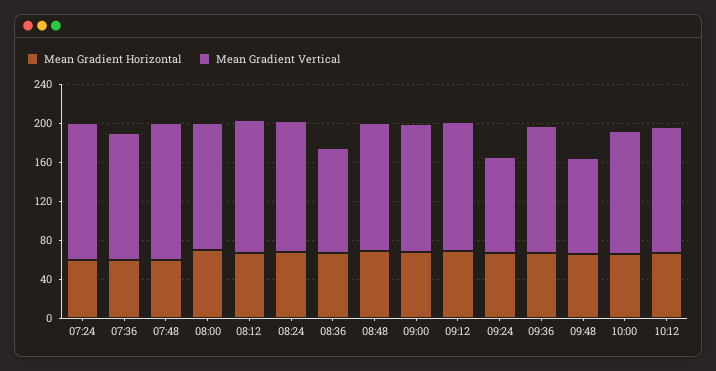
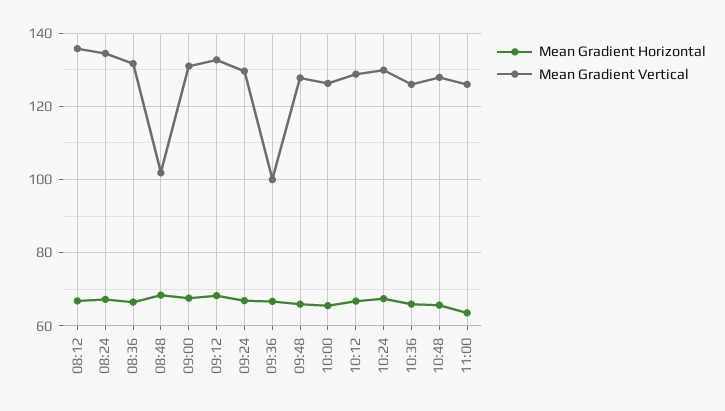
Mean Gradient Horizontal, 07:24: 60 -> none
Mean Gradient Vertical, 07:24: 140 -> none
Mean Gradient Horizontal, 07:36: 60 -> none
Mean Gradient Vertical, 07:36: 130 -> none
Mean Gradient Horizontal, 07:48: 60 -> none
Mean Gradient Vertical, 07:48: 140 -> none
Mean Gradient Horizontal, 08:00: 70 -> none
Mean Gradient Vertical, 08:00: 130 -> none
Mean Gradient Vertical, 08:36: 110 -> 132
Mean Gradient Vertical, 08:48: 130 -> 102
Mean Gradient Vertical, 09:24: 100 -> 130
Mean Gradient Vertical, 09:36: 130 -> 100
Mean Gradient Vertical, 09:48: 100 -> 128
Mean Gradient Horizontal, 10:24: none -> 68
Mean Gradient Vertical, 10:24: none -> 130
Mean Gradient Horizontal, 10:36: none -> 66
Mean Gradient Vertical, 10:36: none -> 126
Mean Gradient Horizontal, 10:48: none -> 66
Mean Gradient Vertical, 10:48: none -> 128
Mean Gradient Horizontal, 11:00: none -> 64
Mean Gradient Vertical, 11:00: none -> 126

